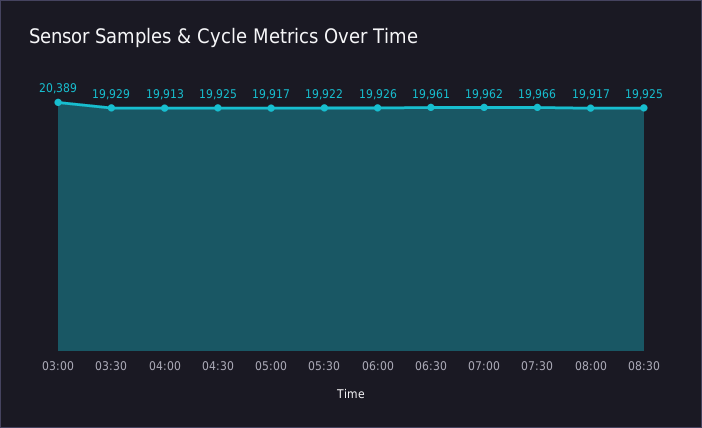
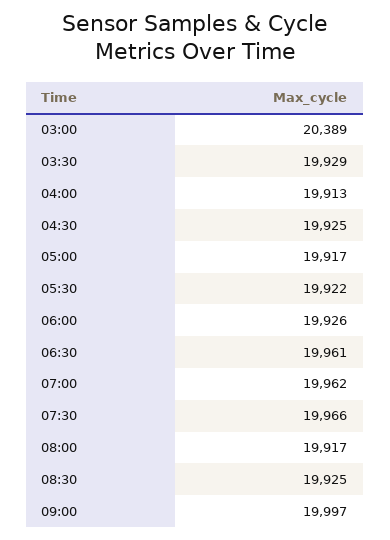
09:00: none -> 19997

